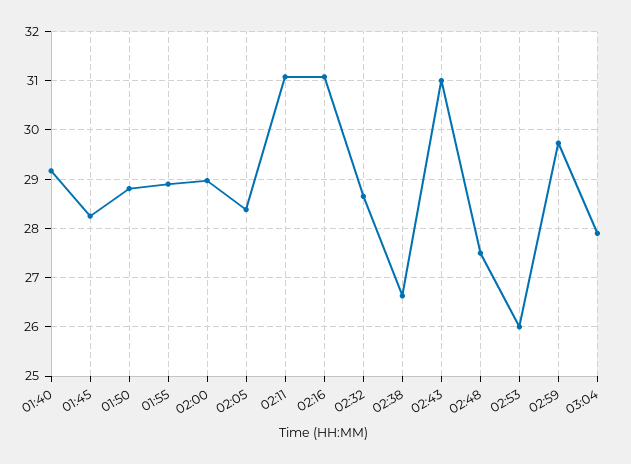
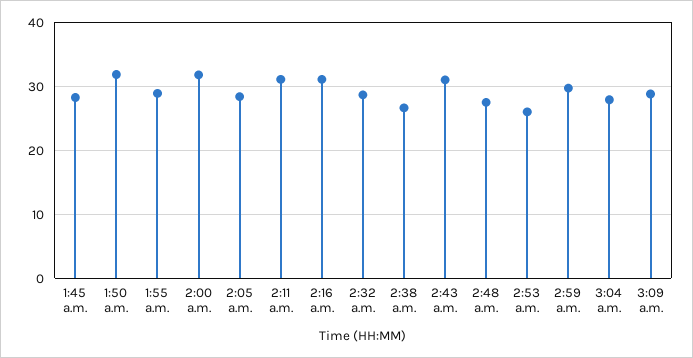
01:40: 29.2 -> none
01:50: 28.8 -> 32
02:00: 29 -> 32
3:09 a.m.: none -> 29

